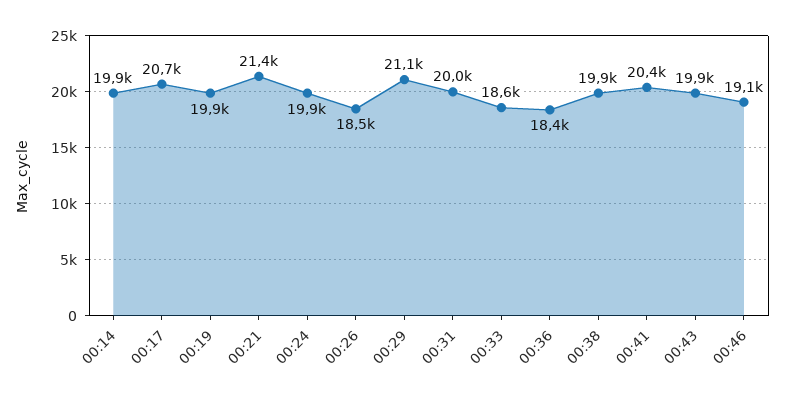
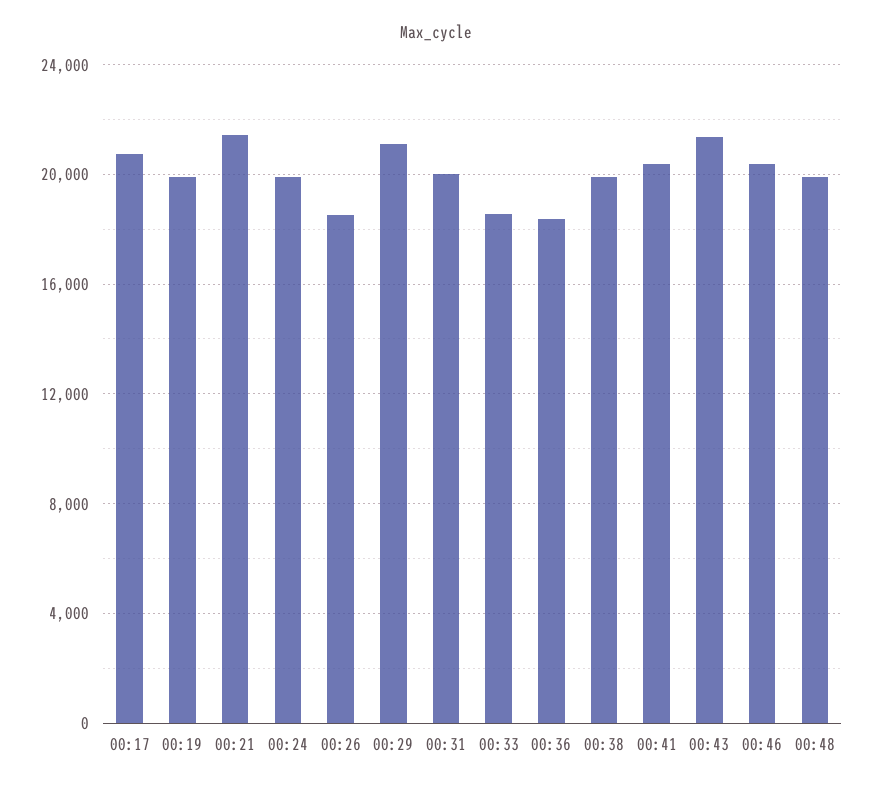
00:14: 19900 -> none
00:43: 19900 -> 21500
00:46: 19100 -> 20500
00:48: none -> 20000

